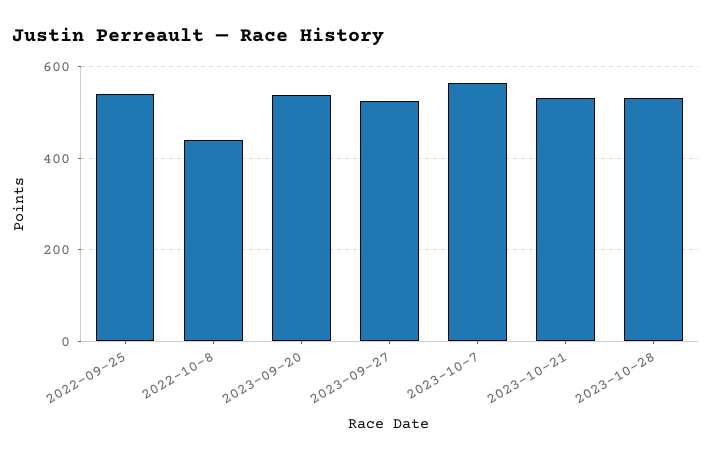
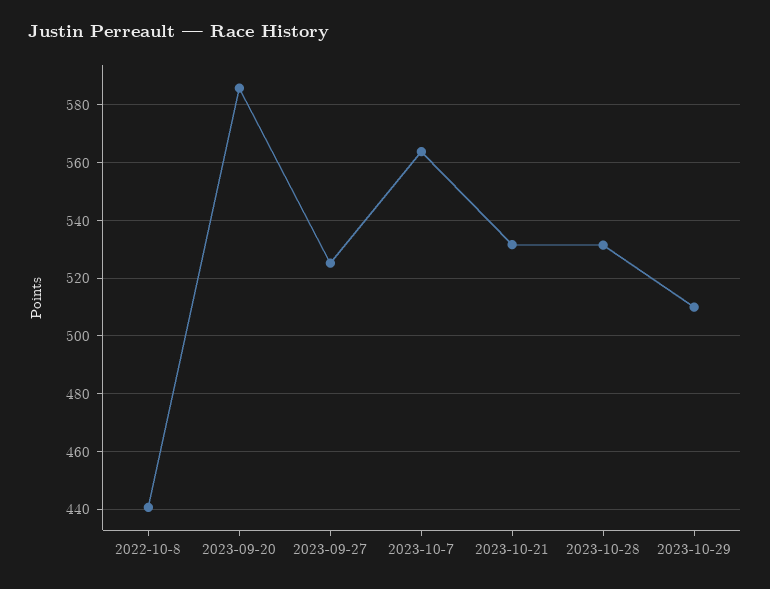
2022-09-25: 540 -> none
2023-09-20: 540 -> 585
2023-10-29: none -> 510

